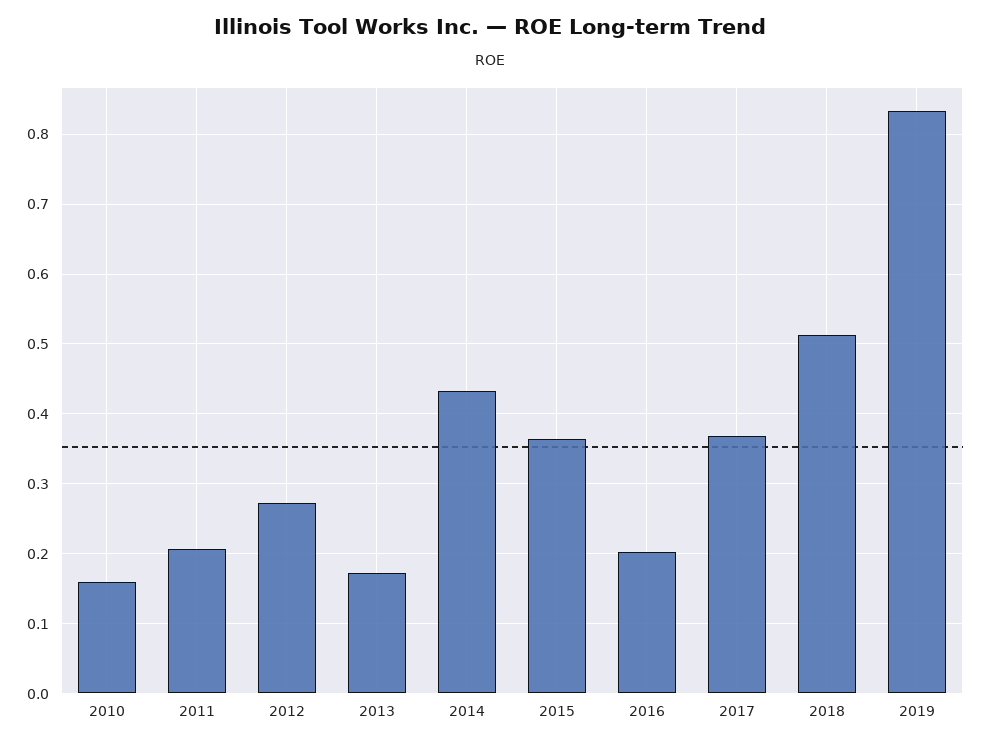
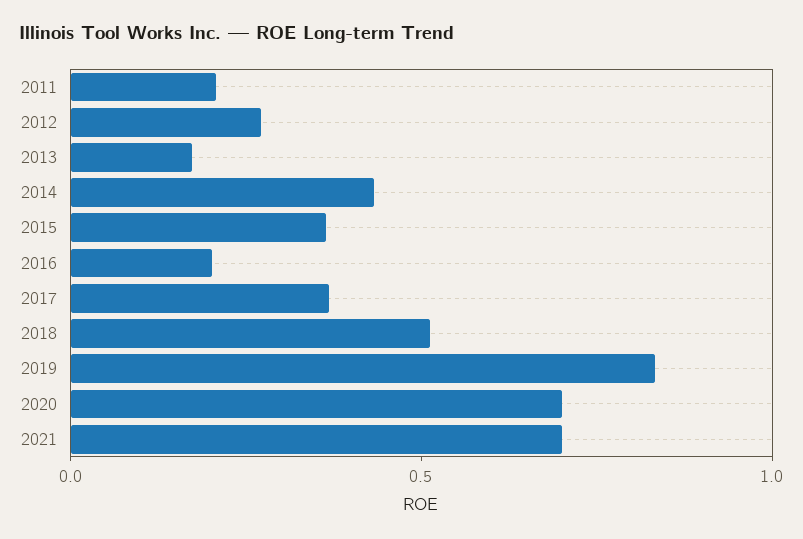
2010: 0.16 -> none
2020: none -> 0.7
2021: none -> 0.7

